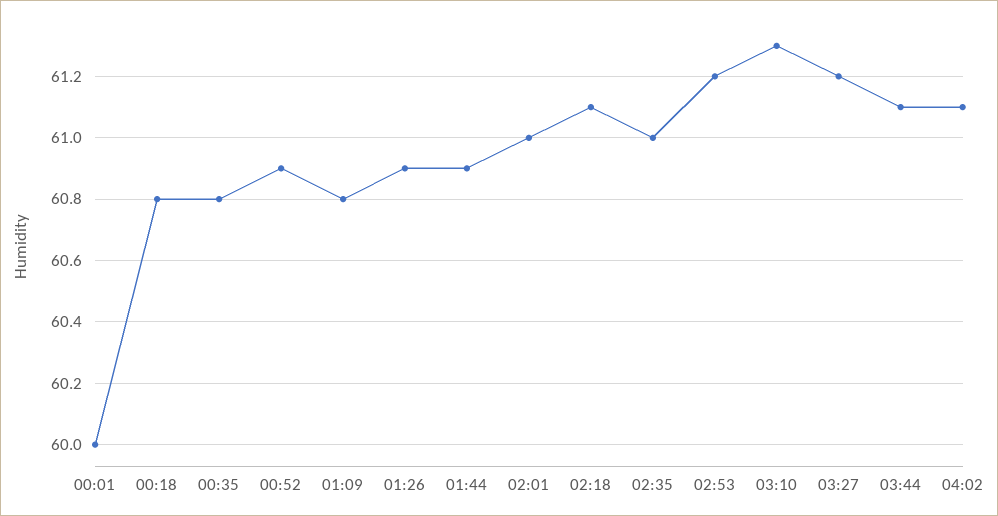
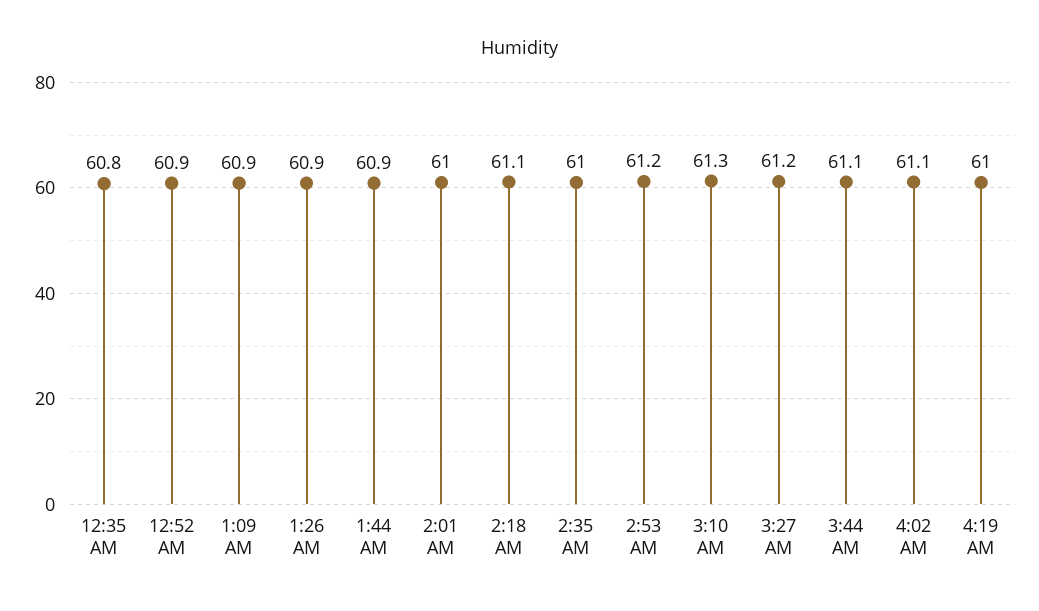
00:01: 60 -> none
00:18: 60.8 -> none
01:09: 60.8 -> 60.9
4:19 AM: none -> 61

